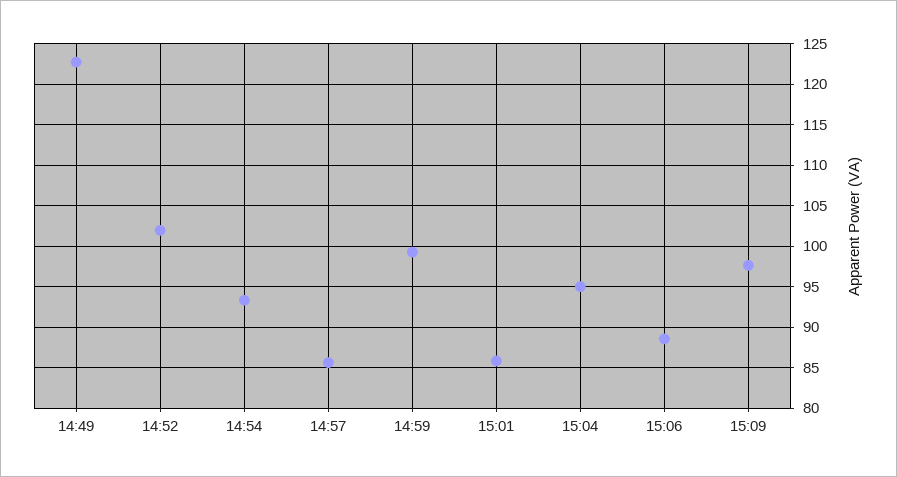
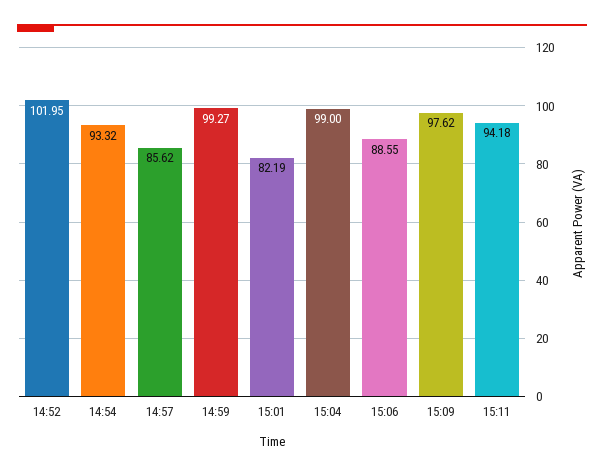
14:49: 123 -> none
15:01: 86 -> 82.19
15:04: 95 -> 99
15:11: none -> 94.18

